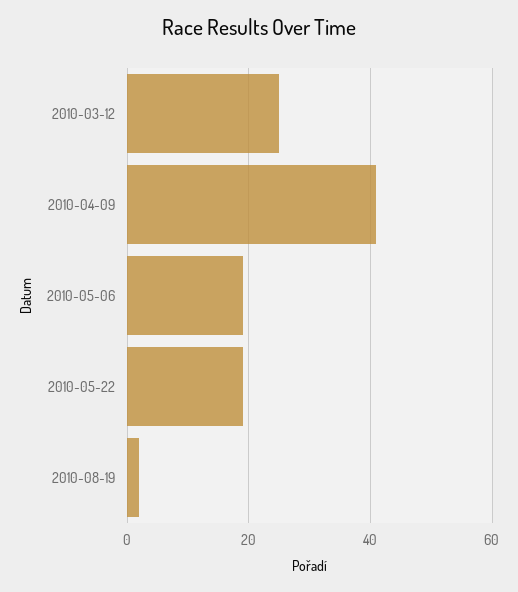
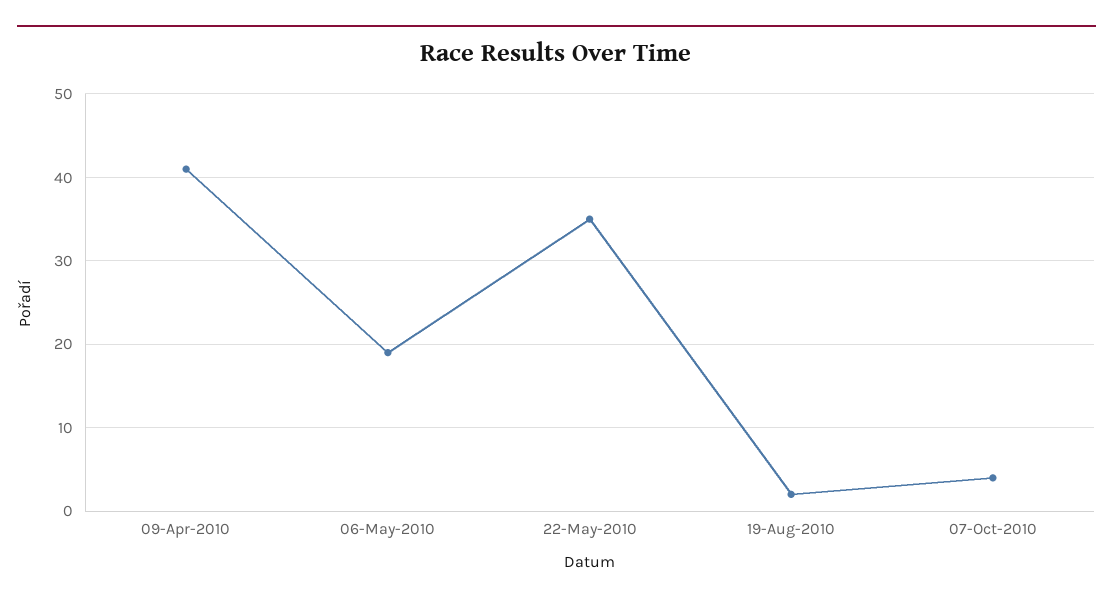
2010-03-12: 25 -> none
2010-05-22: 20 -> 35
07-Oct-2010: none -> 4

